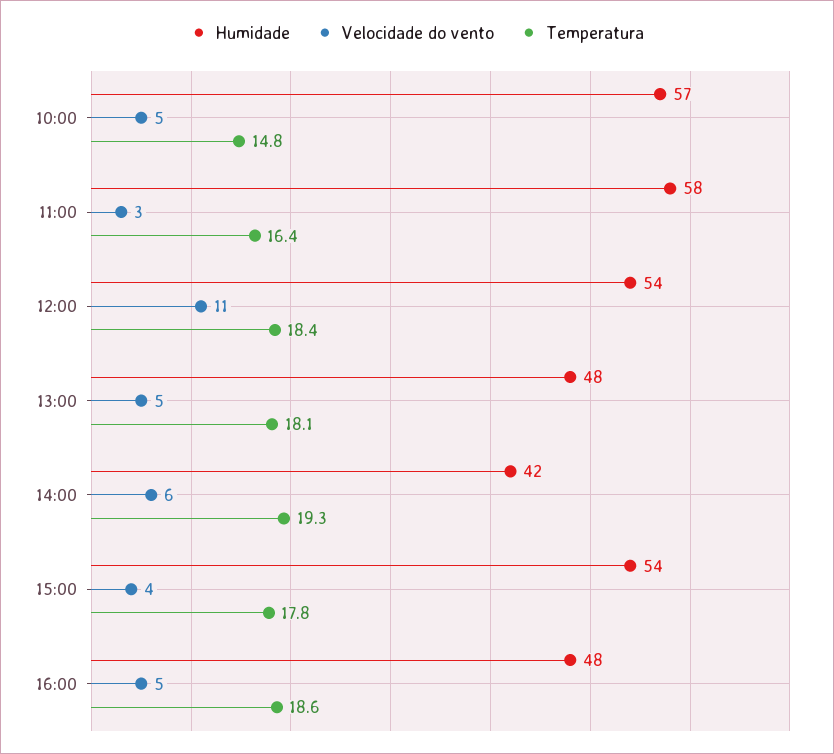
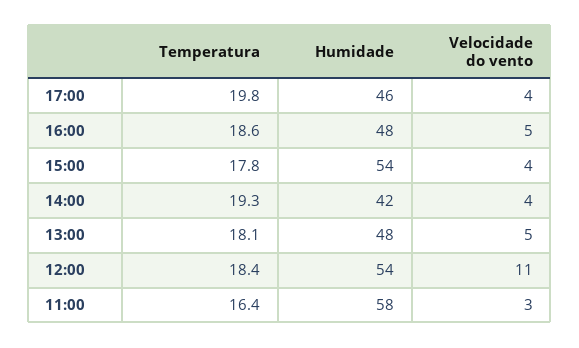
Humidade, 10:00: 57 -> none
Velocidade do vento, 10:00: 5 -> none
Temperatura, 10:00: 14.8 -> none
Velocidade do vento, 14:00: 6 -> 4
Temperatura, 17:00: none -> 19.8
Humidade, 17:00: none -> 46
Velocidade do vento, 17:00: none -> 4

